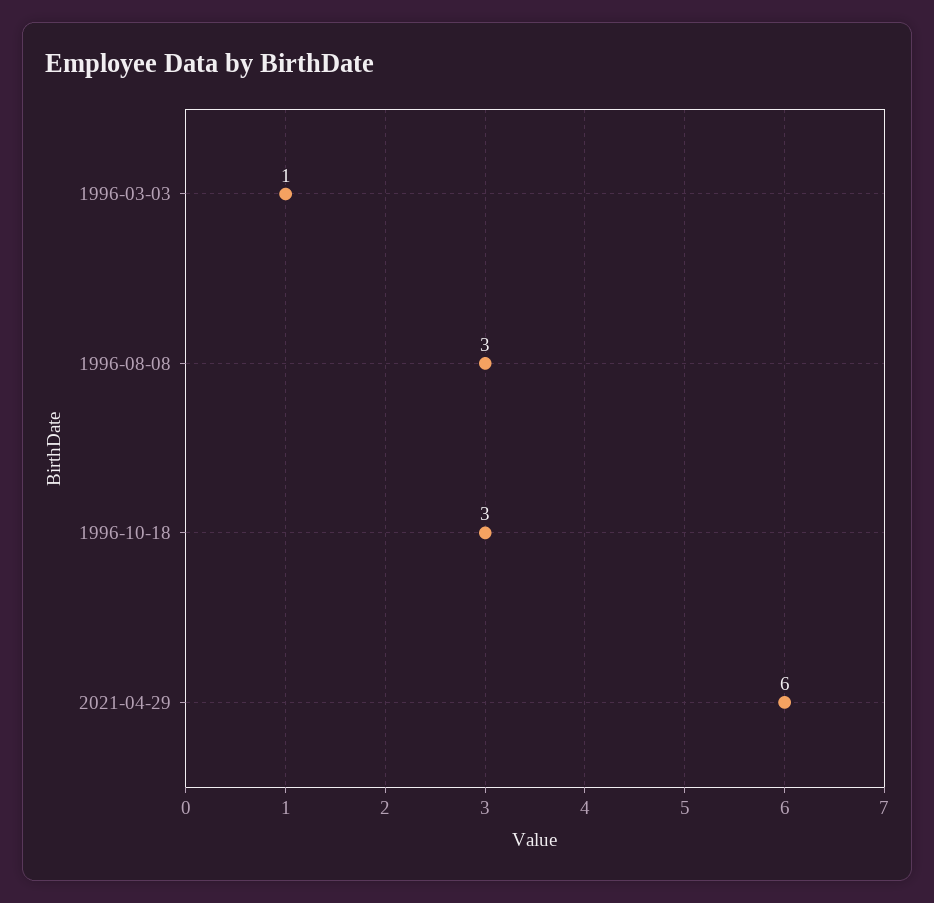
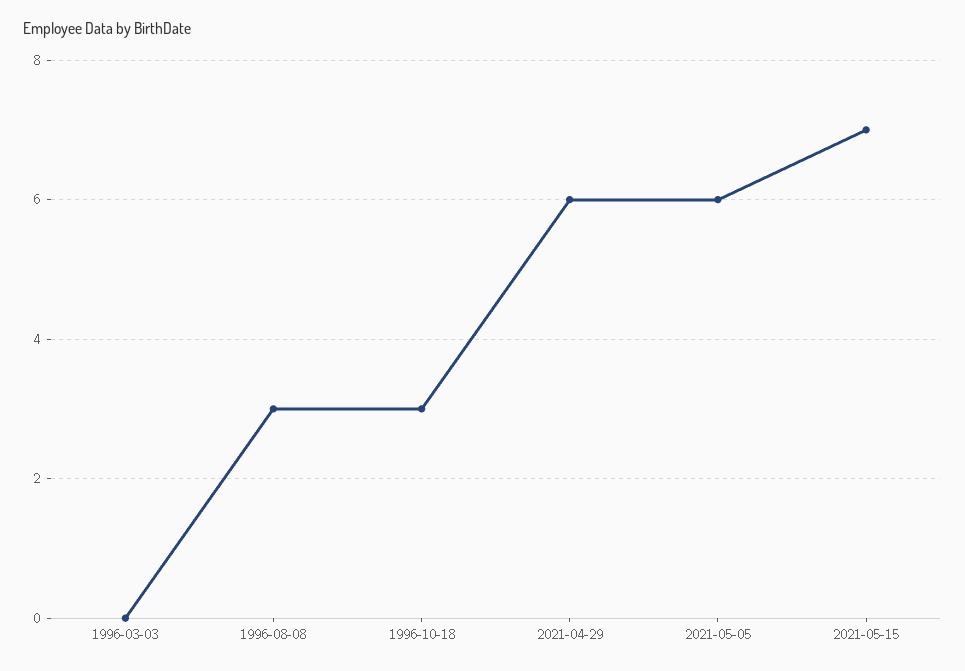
1996-03-03: 1 -> 0
2021-05-05: none -> 6
2021-05-15: none -> 7

